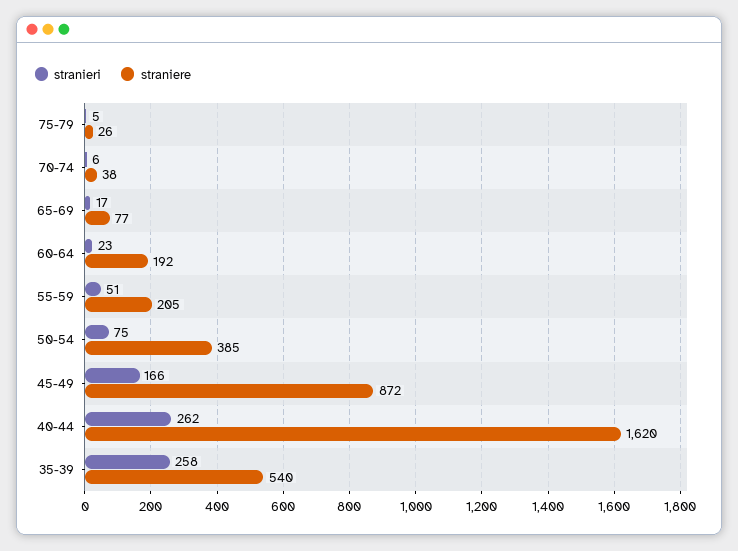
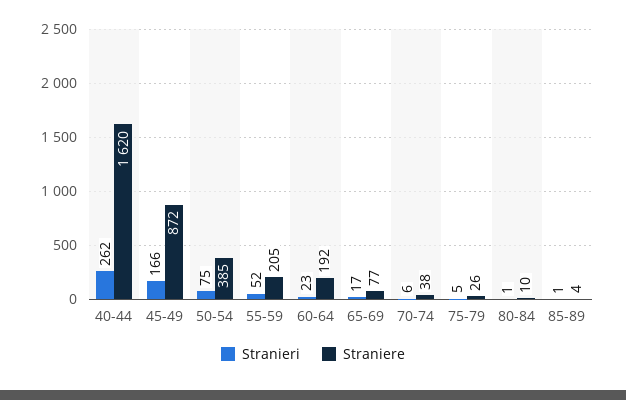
stranieri, 55-59: 51 -> 52
stranieri, 35-39: 258 -> none
straniere, 35-39: 540 -> none
stranieri, 80-84: none -> 1
straniere, 80-84: none -> 10
stranieri, 85-89: none -> 1
straniere, 85-89: none -> 4

